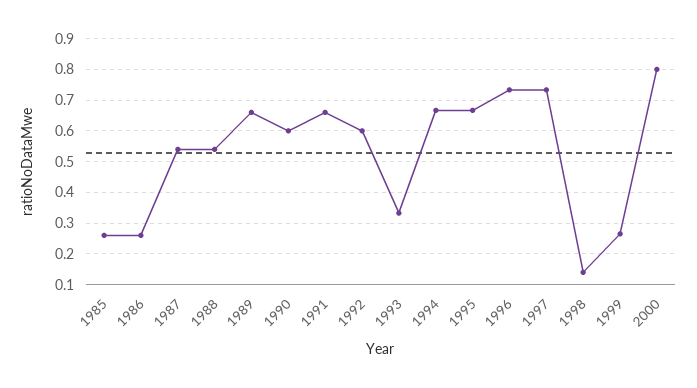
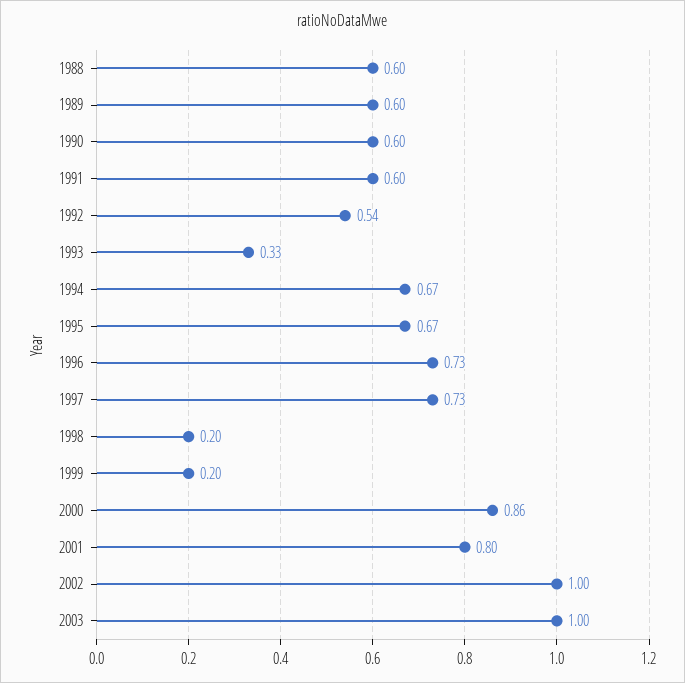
1985: 0.26 -> none
1986: 0.26 -> none
1987: 0.54 -> none
1988: 0.54 -> 0.6
1989: 0.66 -> 0.6
1991: 0.66 -> 0.6
1992: 0.6 -> 0.54
1998: 0.14 -> 0.2
1999: 0.26 -> 0.2
2000: 0.8 -> 0.86
2001: none -> 0.8
2002: none -> 1
2003: none -> 1

